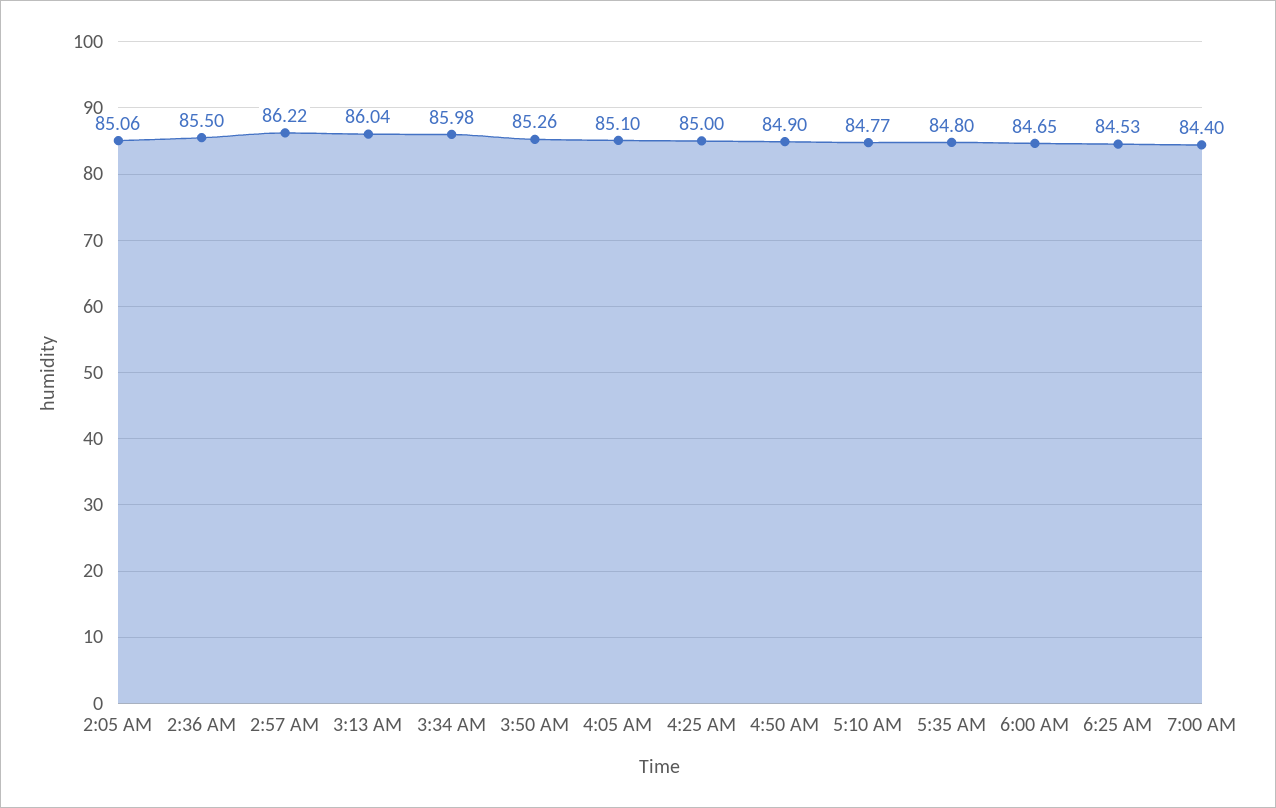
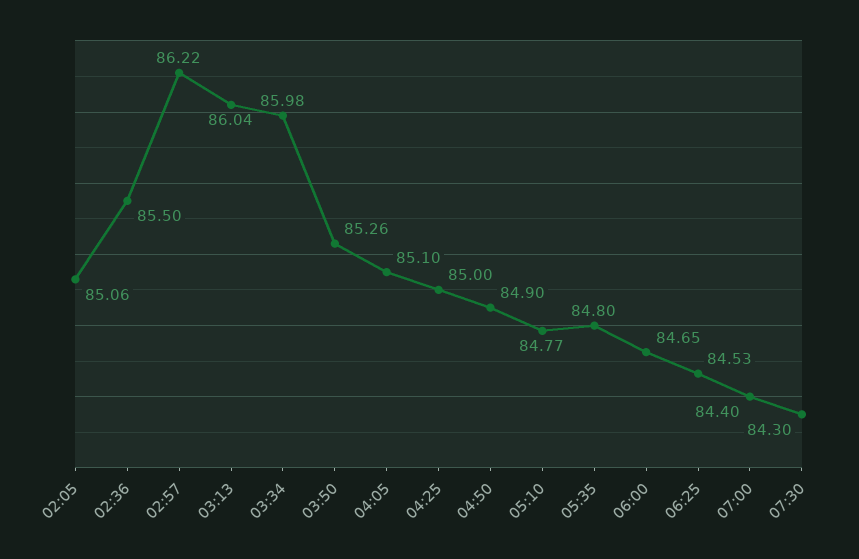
07:30: none -> 84.3

